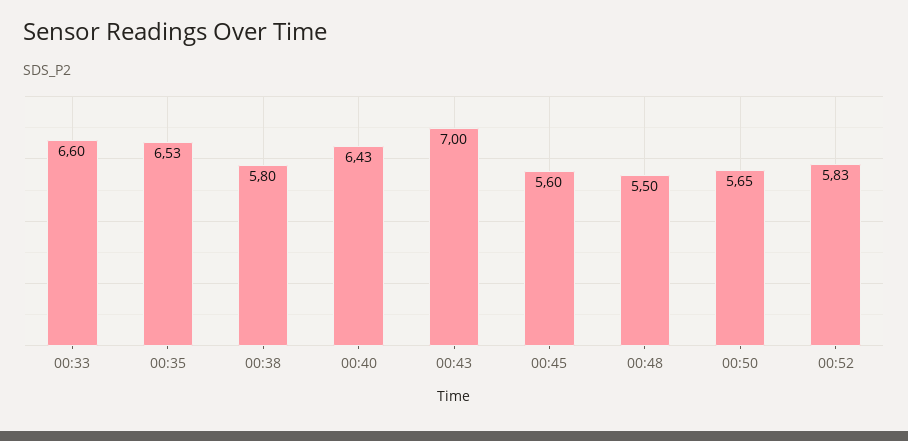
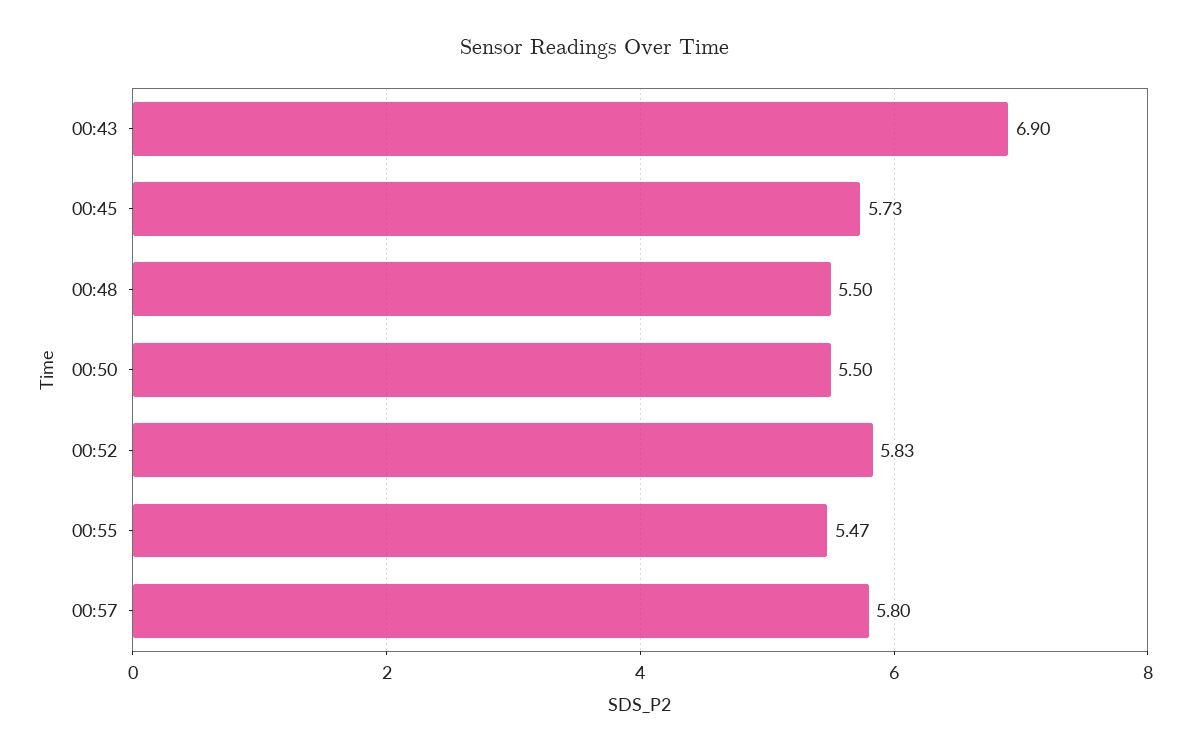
00:33: 6.6 -> none
00:35: 6.53 -> none
00:38: 5.8 -> none
00:40: 6.43 -> none
00:43: 7 -> 6.9
00:45: 5.6 -> 5.73
00:50: 5.65 -> 5.5
00:55: none -> 5.47
00:57: none -> 5.8

